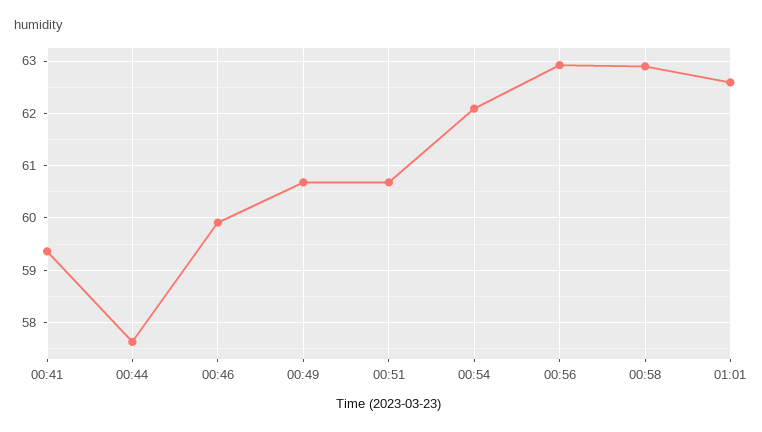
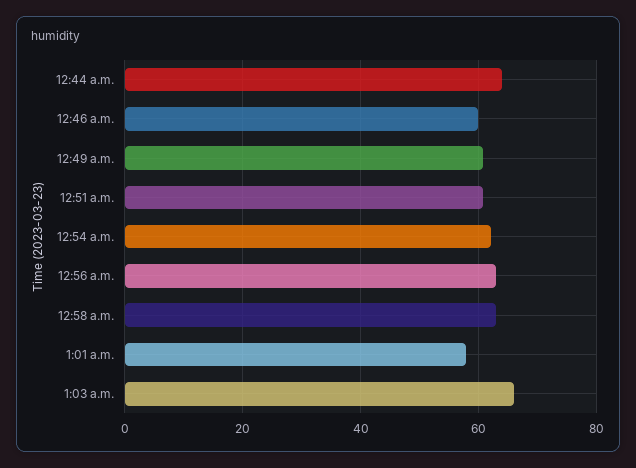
00:41: 59.4 -> none
00:44: 57.6 -> 64
01:01: 62.6 -> 58
1:03 a.m.: none -> 66

